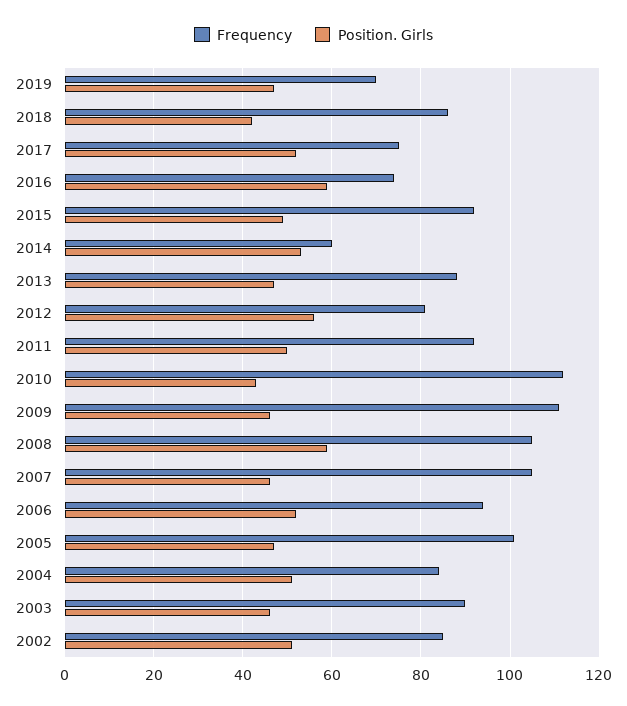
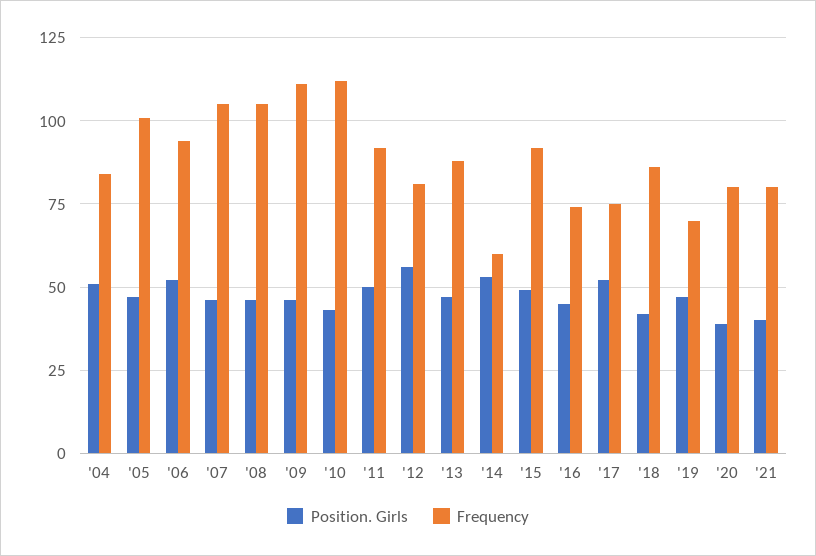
Position. Girls, 2016: 60 -> 45
Position. Girls, 2008: 60 -> 45
Frequency, 2003: 90 -> none
Position. Girls, 2003: 45 -> none
Frequency, 2002: 85 -> none
Position. Girls, 2002: 50 -> none
Position. Girls, '20: none -> 40
Frequency, '20: none -> 80
Position. Girls, '21: none -> 40
Frequency, '21: none -> 80

